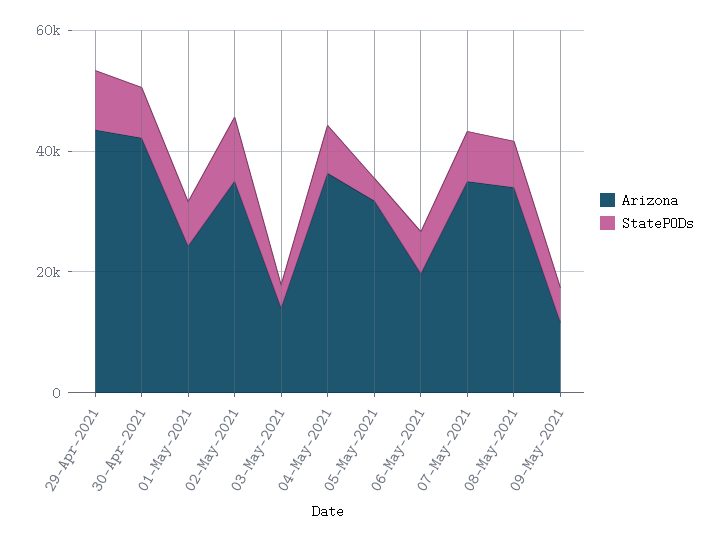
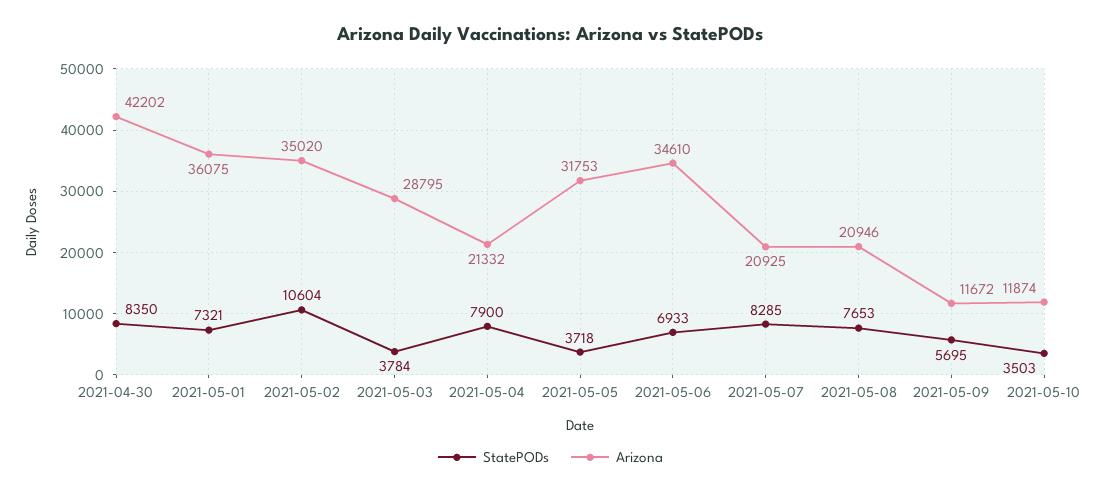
Arizona, 29-Apr-2021: 45000 -> none
StatePODs, 29-Apr-2021: 10000 -> none
Arizona, 01-May-2021: 25000 -> 36075
Arizona, 03-May-2021: 15000 -> 28795
Arizona, 04-May-2021: 35000 -> 21332
Arizona, 06-May-2021: 20000 -> 34610
Arizona, 07-May-2021: 35000 -> 20925
Arizona, 08-May-2021: 35000 -> 20946
StatePODs, 2021-05-10: none -> 3503
Arizona, 2021-05-10: none -> 11874

